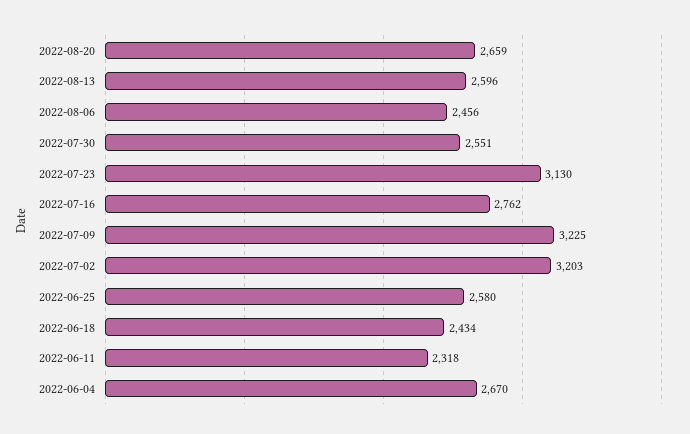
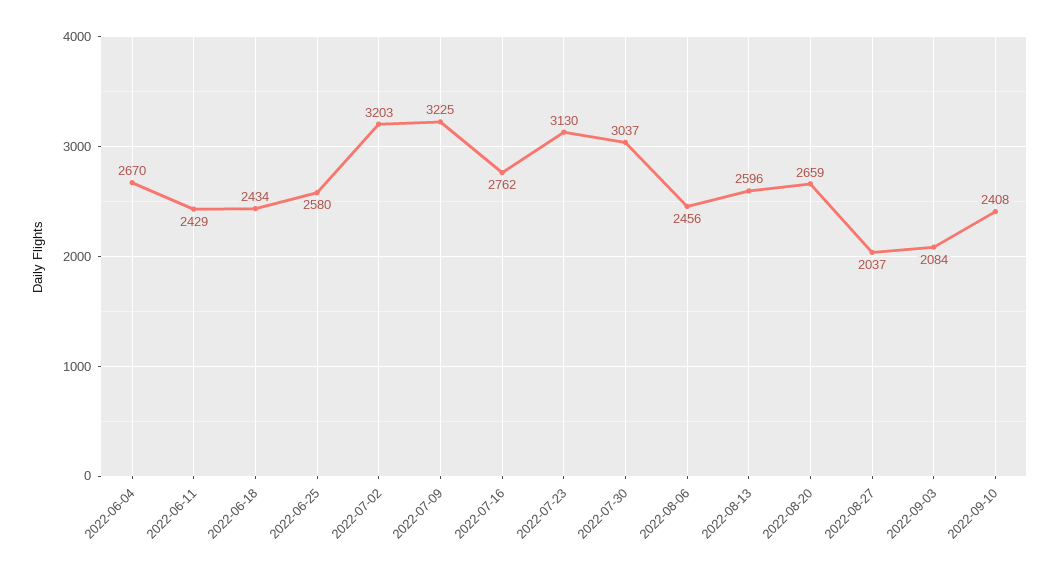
2022-07-30: 2551 -> 3037
2022-06-11: 2318 -> 2429
2022-08-27: none -> 2037
2022-09-03: none -> 2084
2022-09-10: none -> 2408

